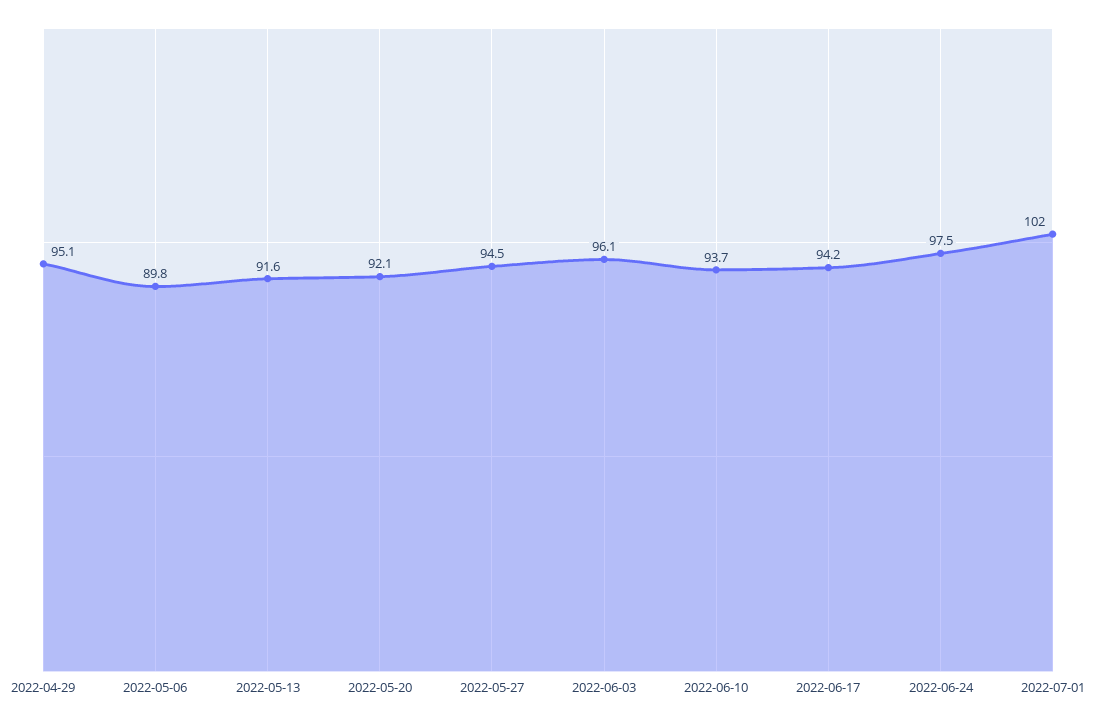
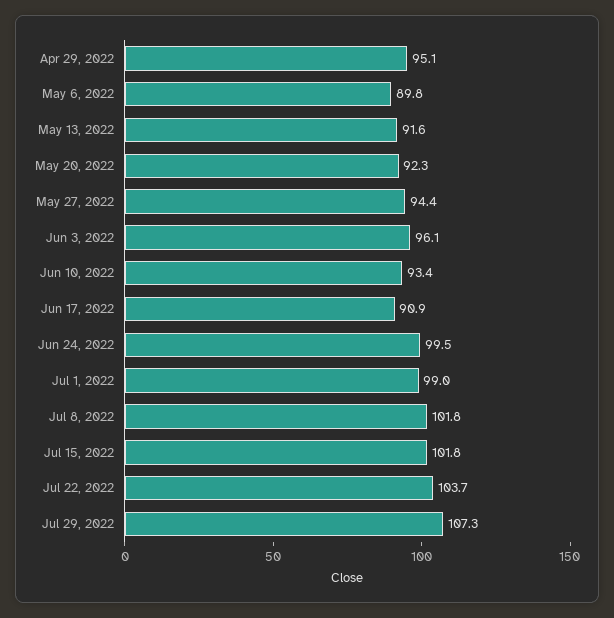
2022-05-20: 92.1 -> 92.3
2022-05-27: 94.5 -> 94.4
2022-06-10: 93.7 -> 93.4
2022-06-17: 94.2 -> 90.9
2022-06-24: 97.5 -> 99.5
2022-07-01: 102 -> 99
Jul 8, 2022: none -> 101.8
Jul 15, 2022: none -> 101.8
Jul 22, 2022: none -> 103.7
Jul 29, 2022: none -> 107.3

